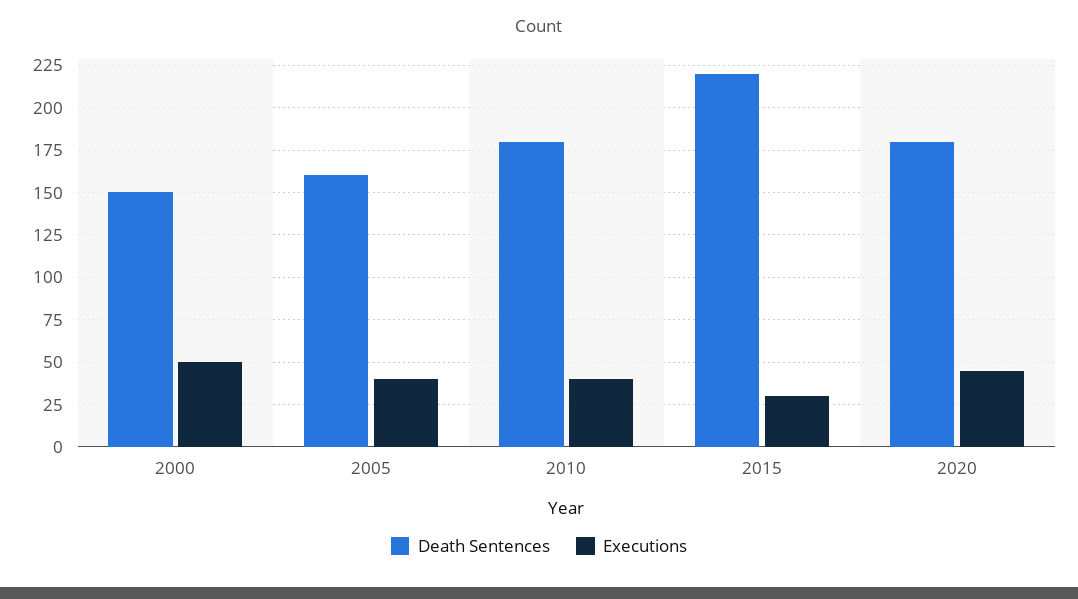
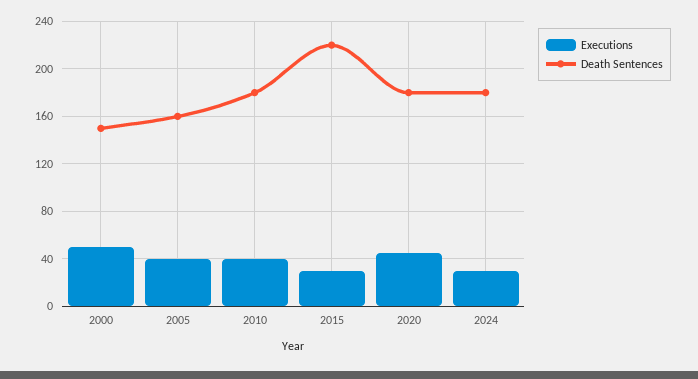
Executions, 2024: none -> 30
Death Sentences, 2024: none -> 180

